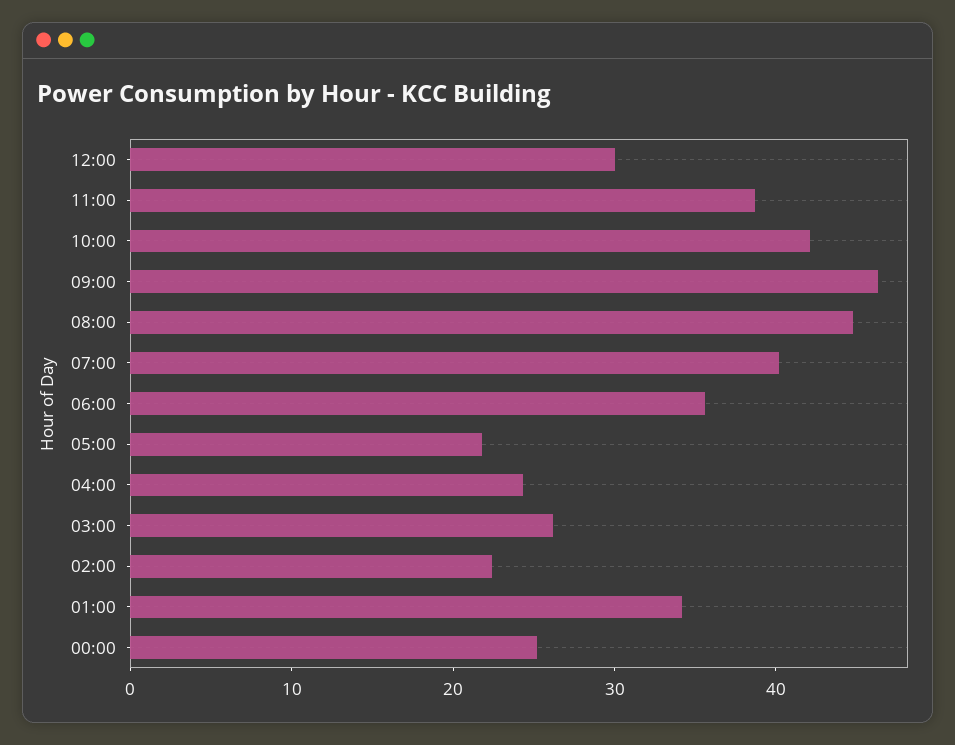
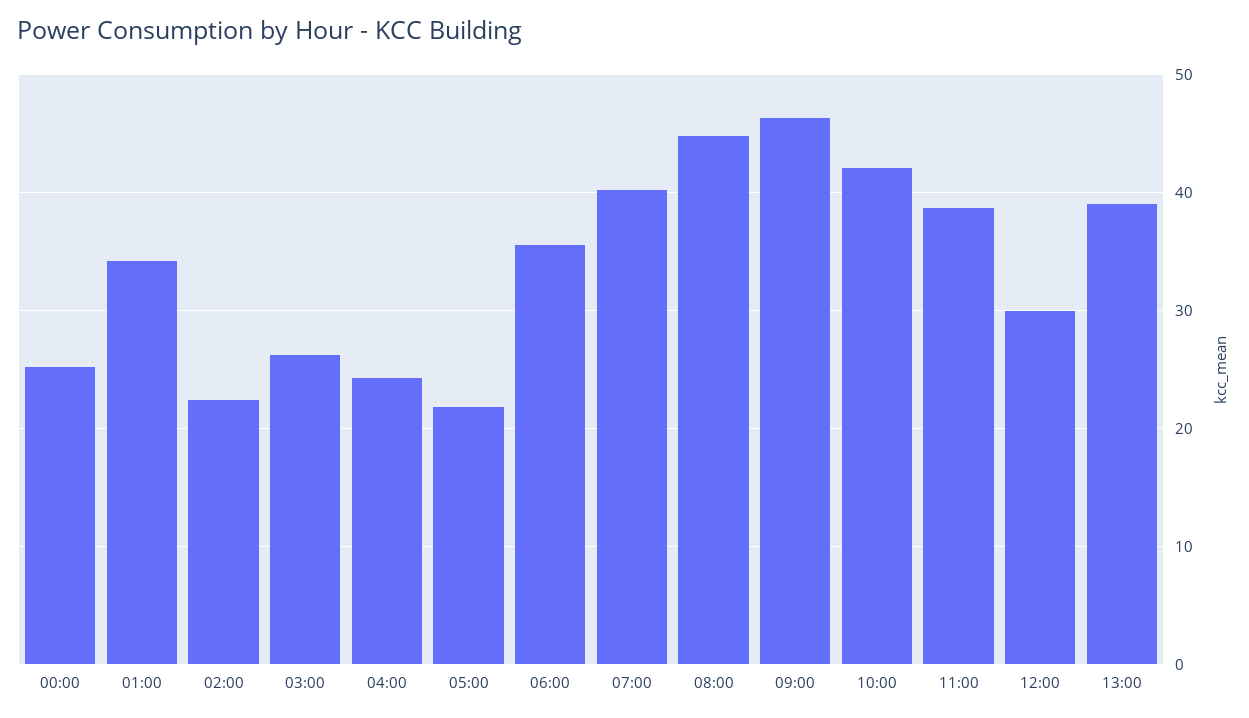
13:00: none -> 39

